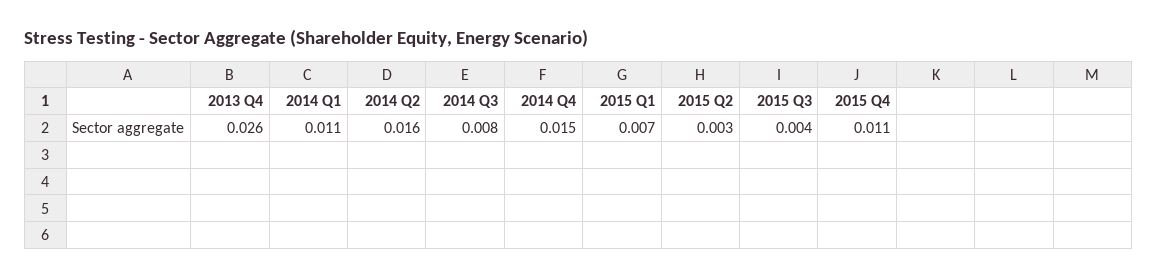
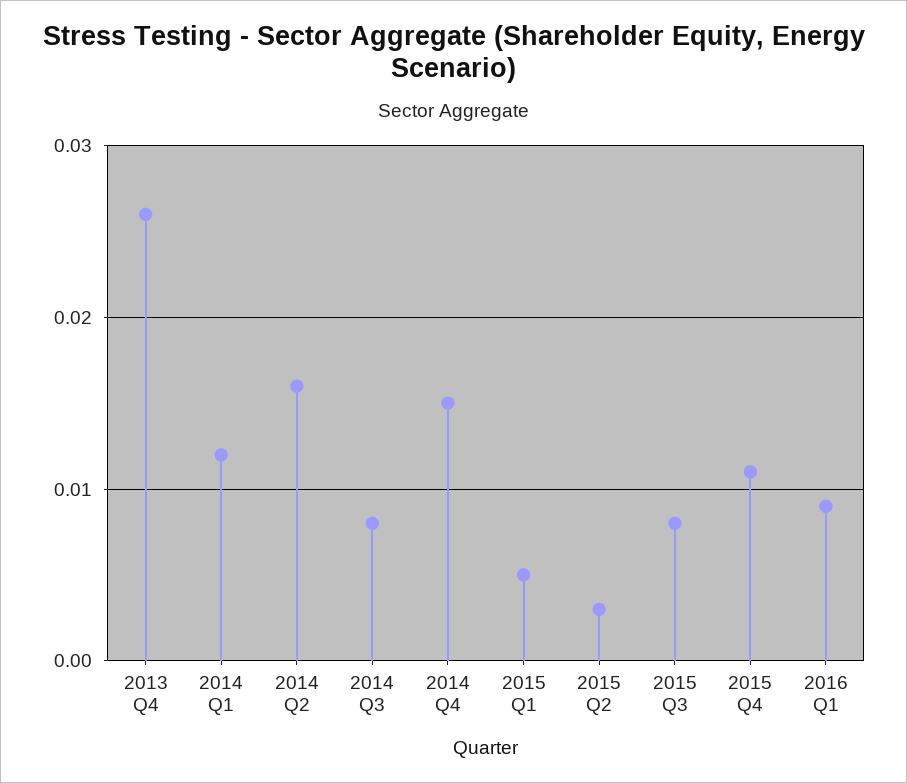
2014 Q1: 0.011 -> 0.012
2015 Q1: 0.007 -> 0.005
2015 Q3: 0.004 -> 0.008
2016 Q1: none -> 0.009

